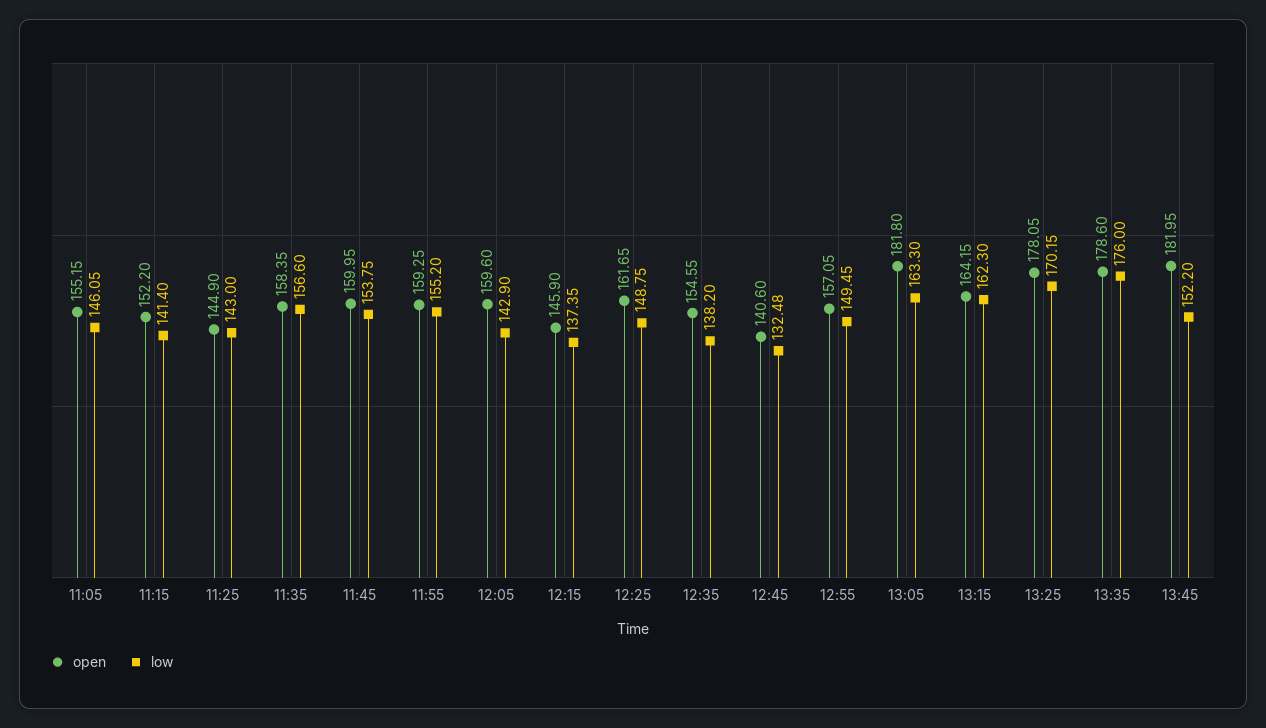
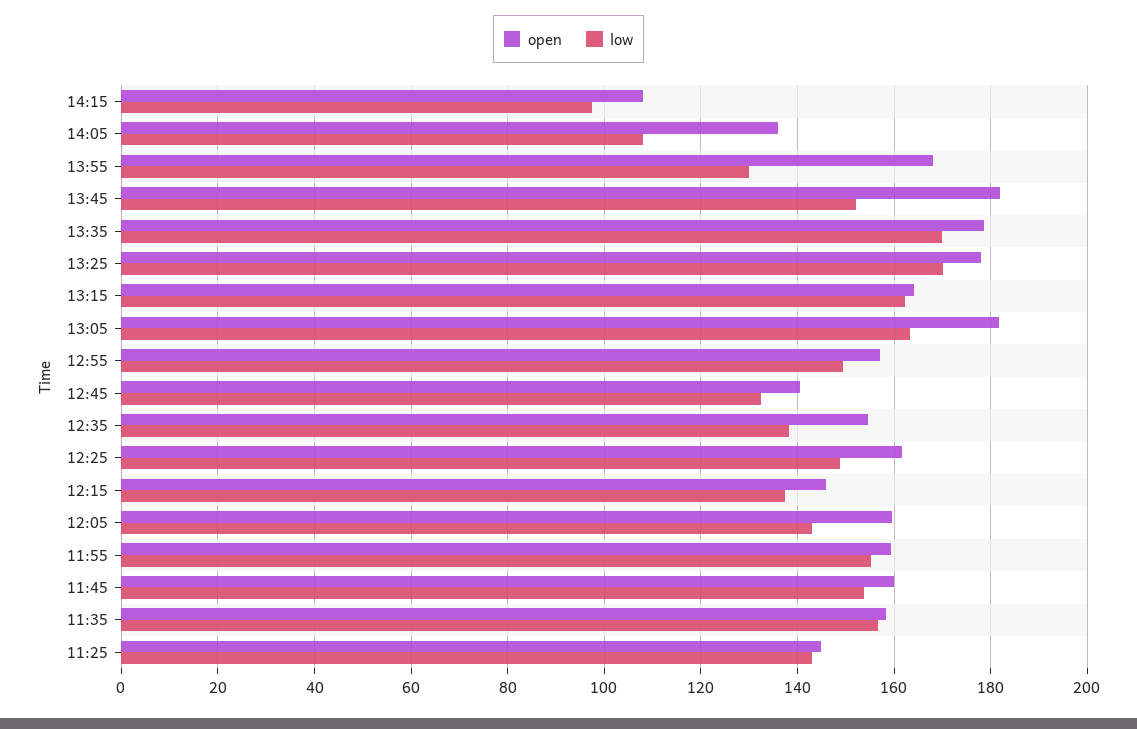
open, 11:05: 155.15 -> none
low, 11:05: 146.05 -> none
open, 11:15: 152.2 -> none
low, 11:15: 141.4 -> none
low, 13:35: 176 -> 170
open, 14:15: none -> 108
low, 14:15: none -> 98
open, 14:05: none -> 136
low, 14:05: none -> 108
open, 13:55: none -> 168
low, 13:55: none -> 130

